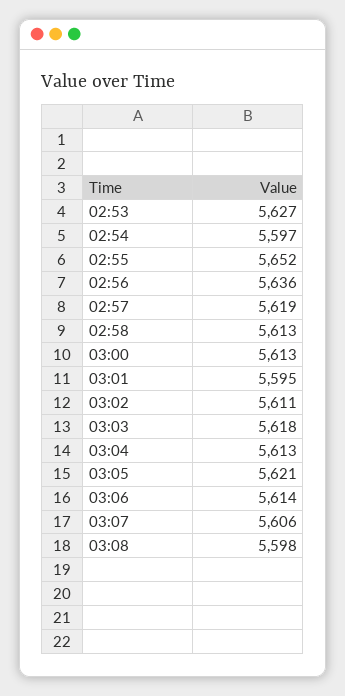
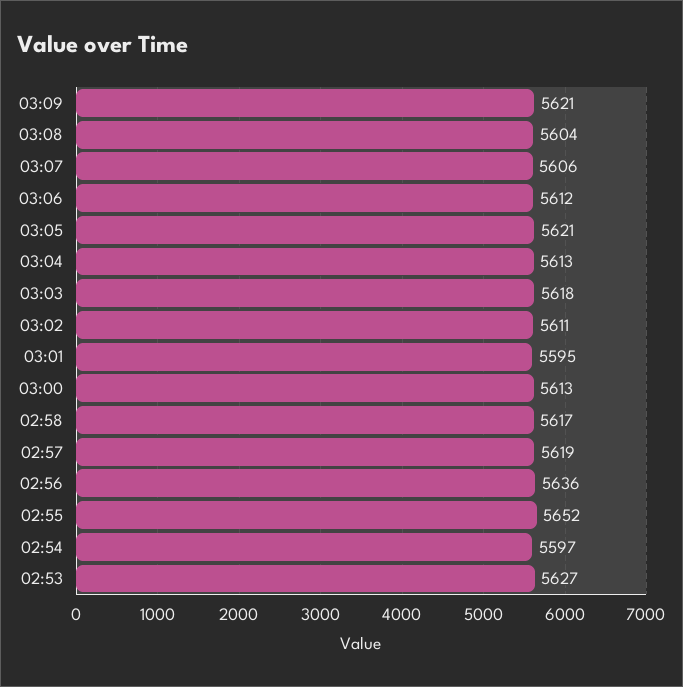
02:58: 5613 -> 5617
03:06: 5614 -> 5612
03:08: 5598 -> 5604
03:09: none -> 5621

